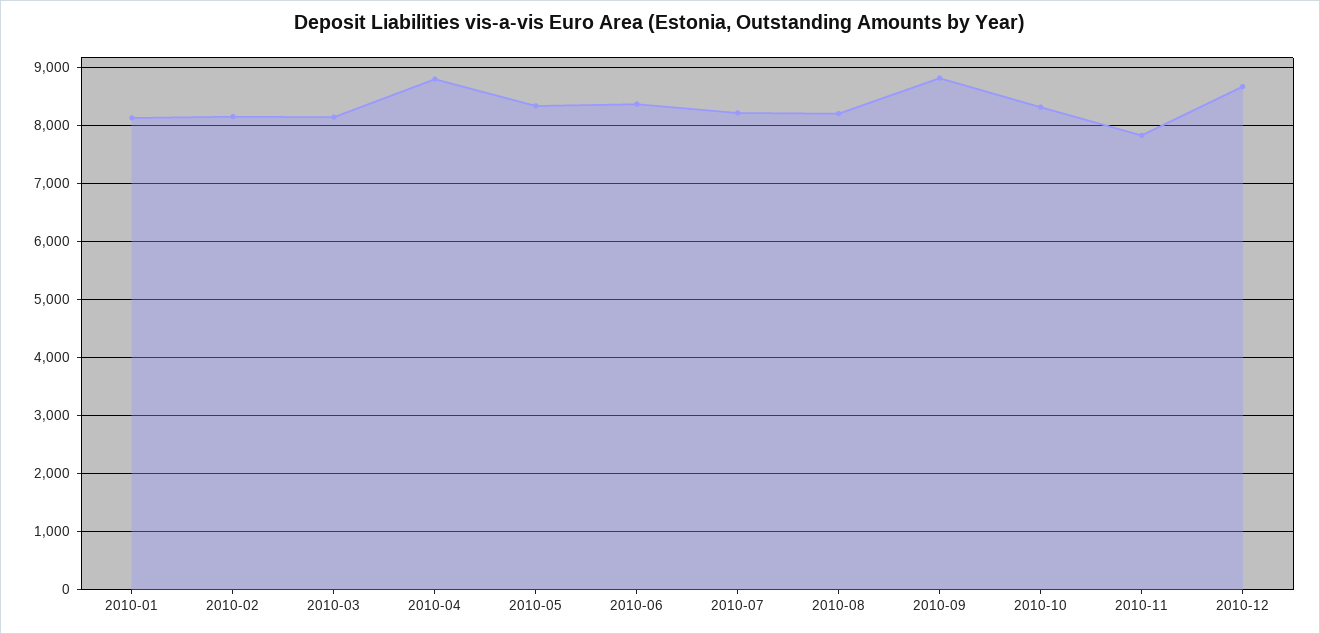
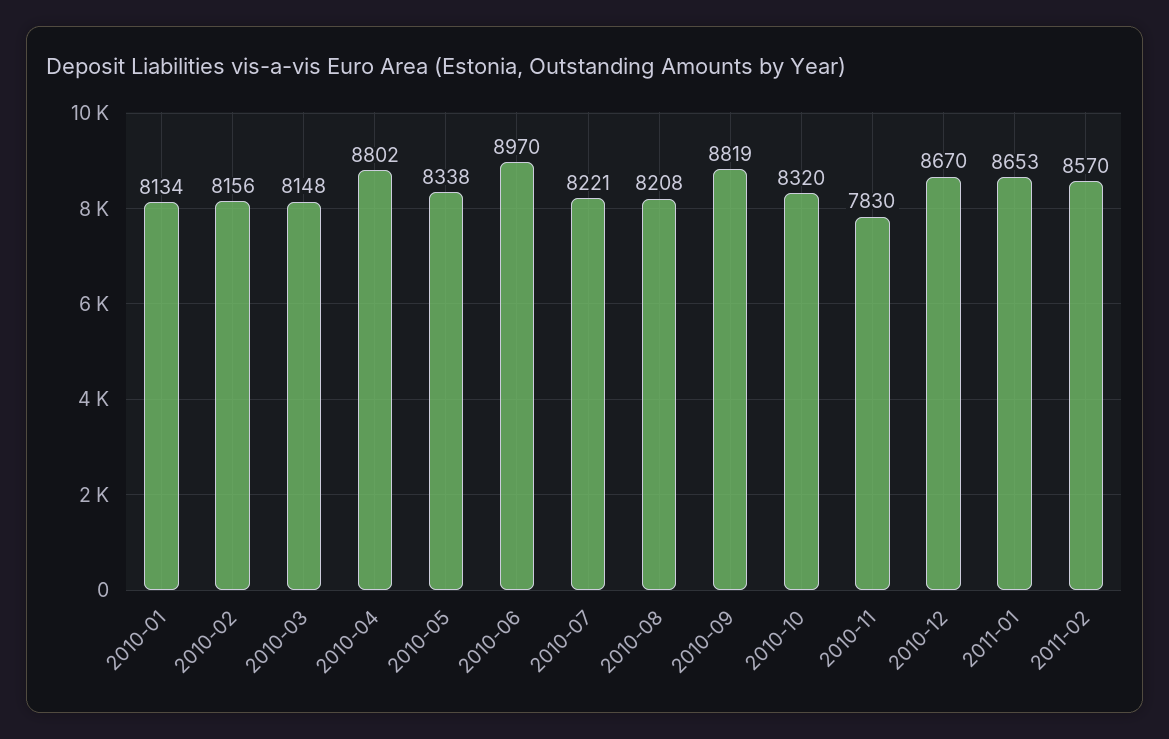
2010-06: 8400 -> 8970
2011-01: none -> 8653
2011-02: none -> 8570

